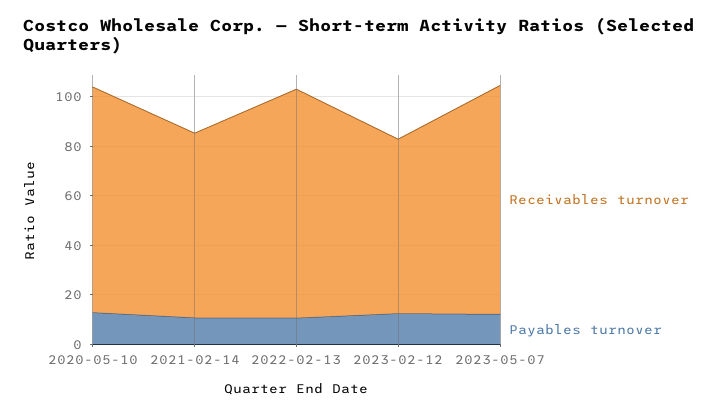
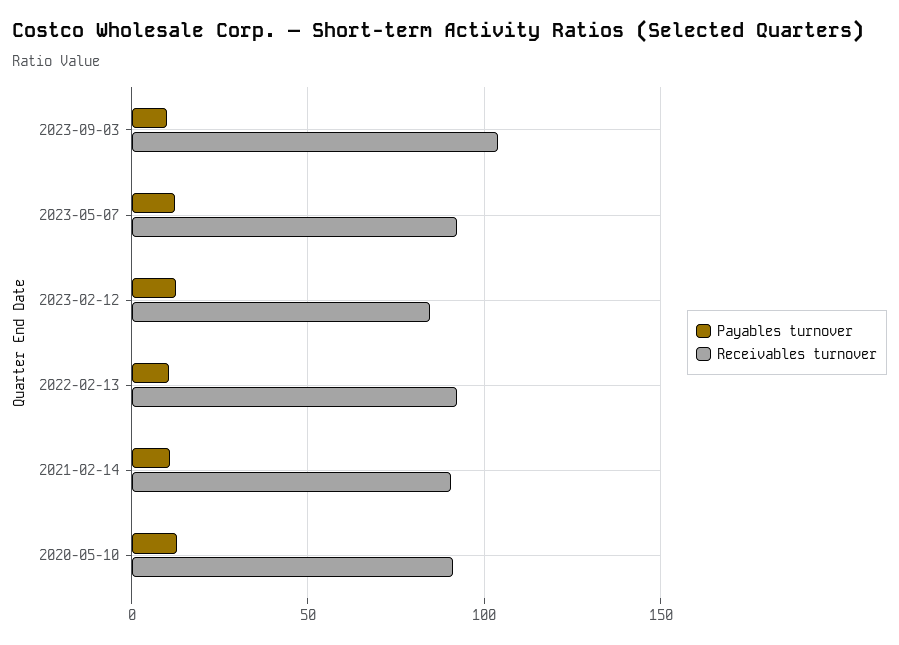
Receivables turnover, 2021-02-14: 75 -> 90
Receivables turnover, 2023-02-12: 70 -> 85
Payables turnover, 2023-09-03: none -> 10
Receivables turnover, 2023-09-03: none -> 105

